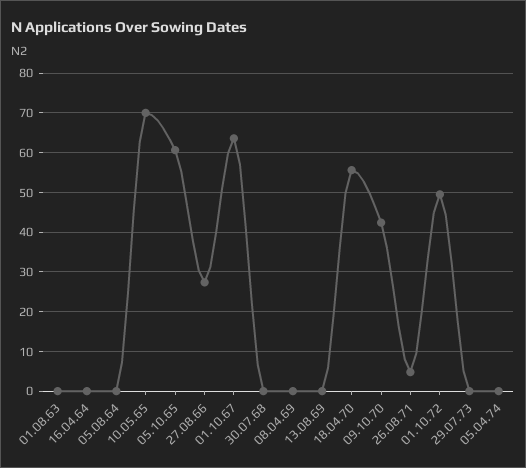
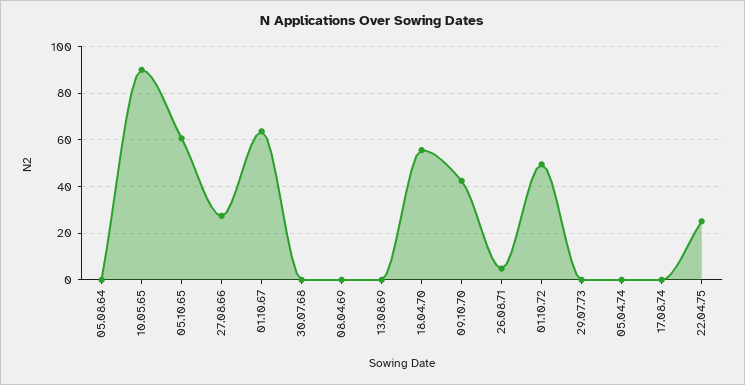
01.08.63: 0 -> none
16.04.64: 0 -> none
10.05.65: 70 -> 90
17.08.74: none -> 0
22.04.75: none -> 25

